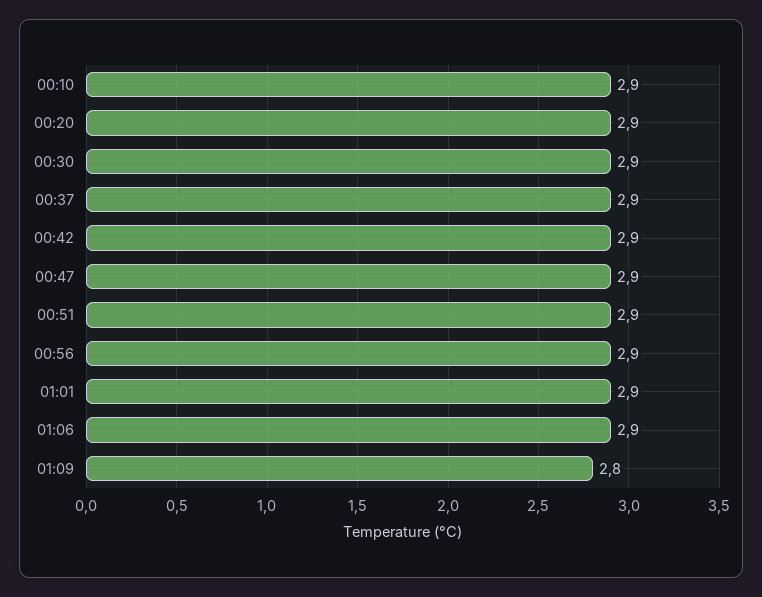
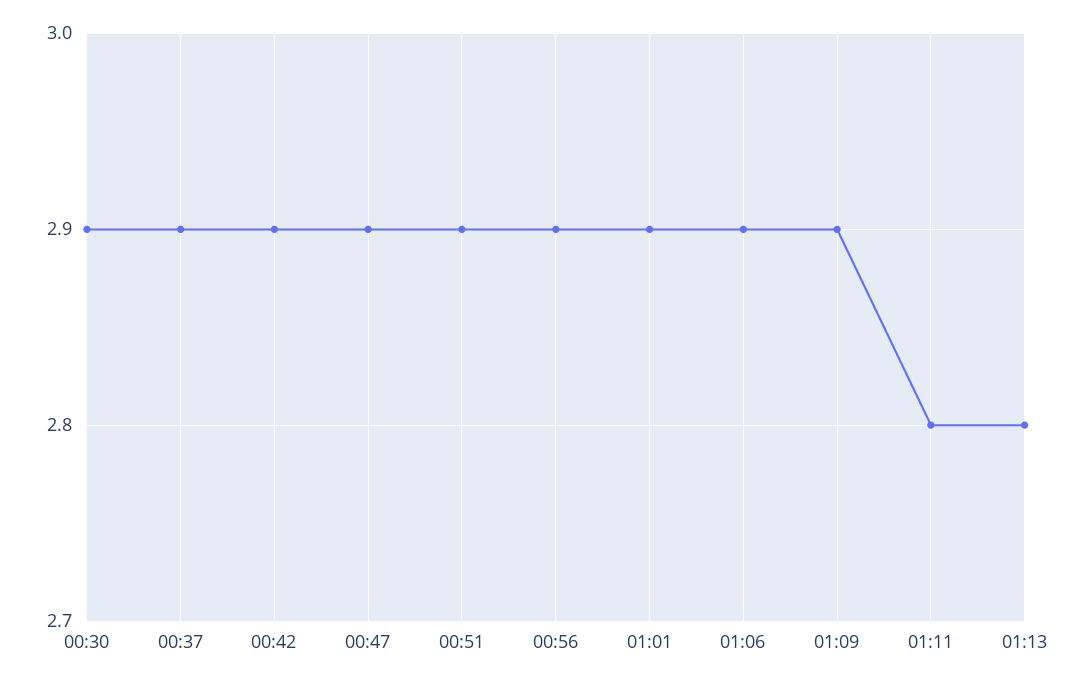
00:10: 2.9 -> none
00:20: 2.9 -> none
01:09: 2.8 -> 2.9
01:11: none -> 2.8
01:13: none -> 2.8

